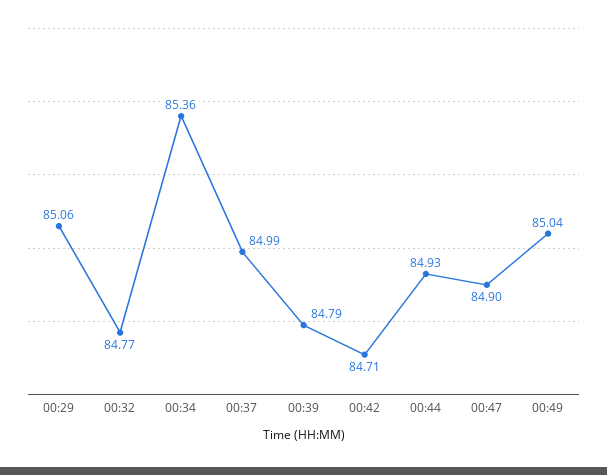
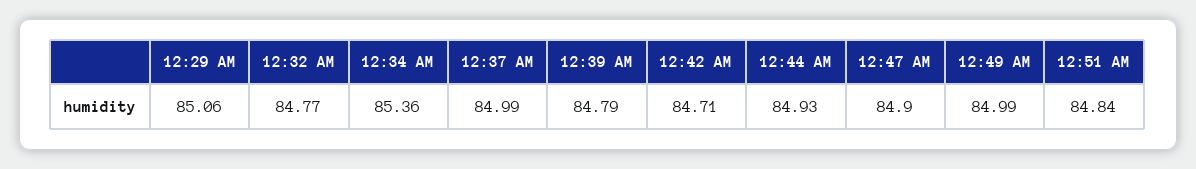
00:49: 85.04 -> 84.99
12:51 AM: none -> 84.84

